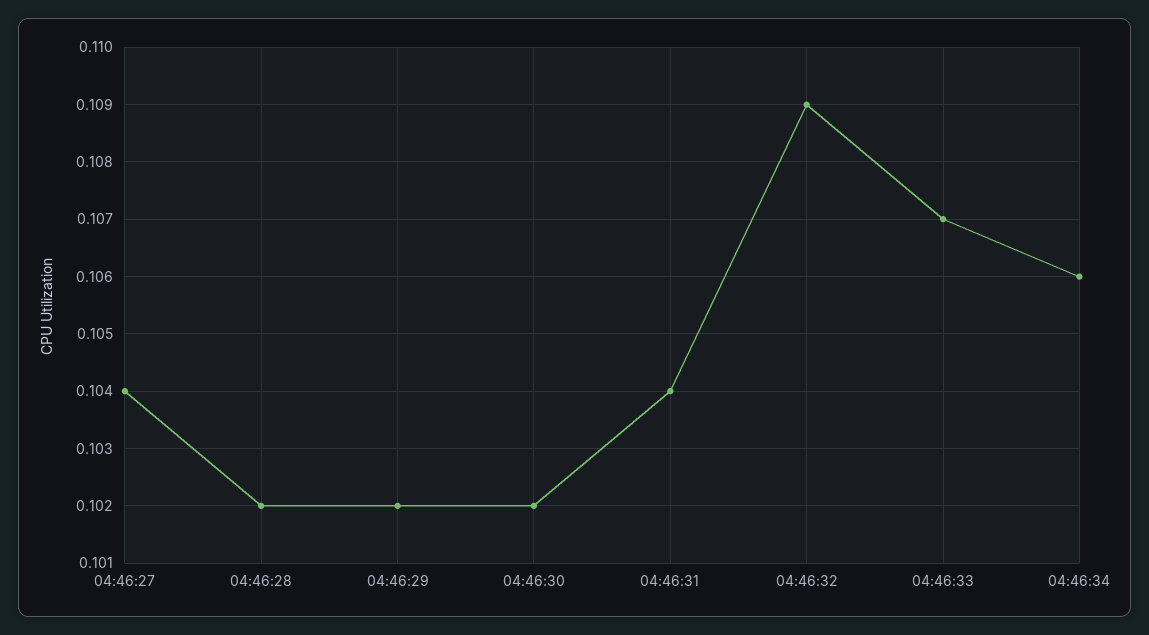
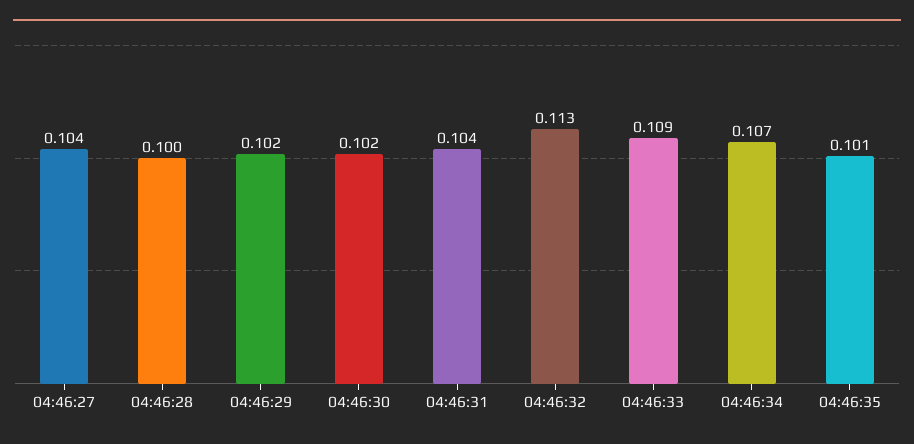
04:46:28: 0.102 -> 0.1
04:46:32: 0.109 -> 0.113
04:46:33: 0.107 -> 0.109
04:46:34: 0.106 -> 0.107
04:46:35: none -> 0.101

